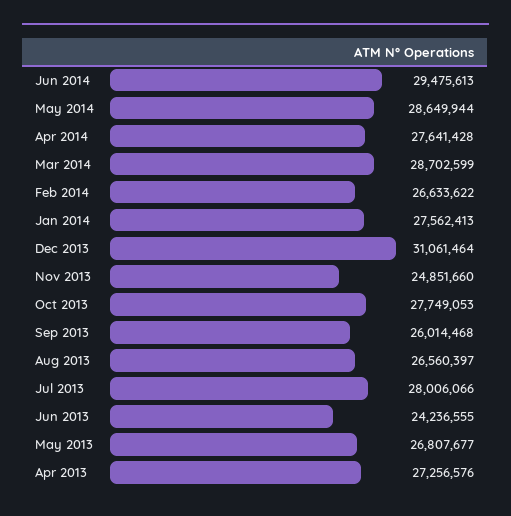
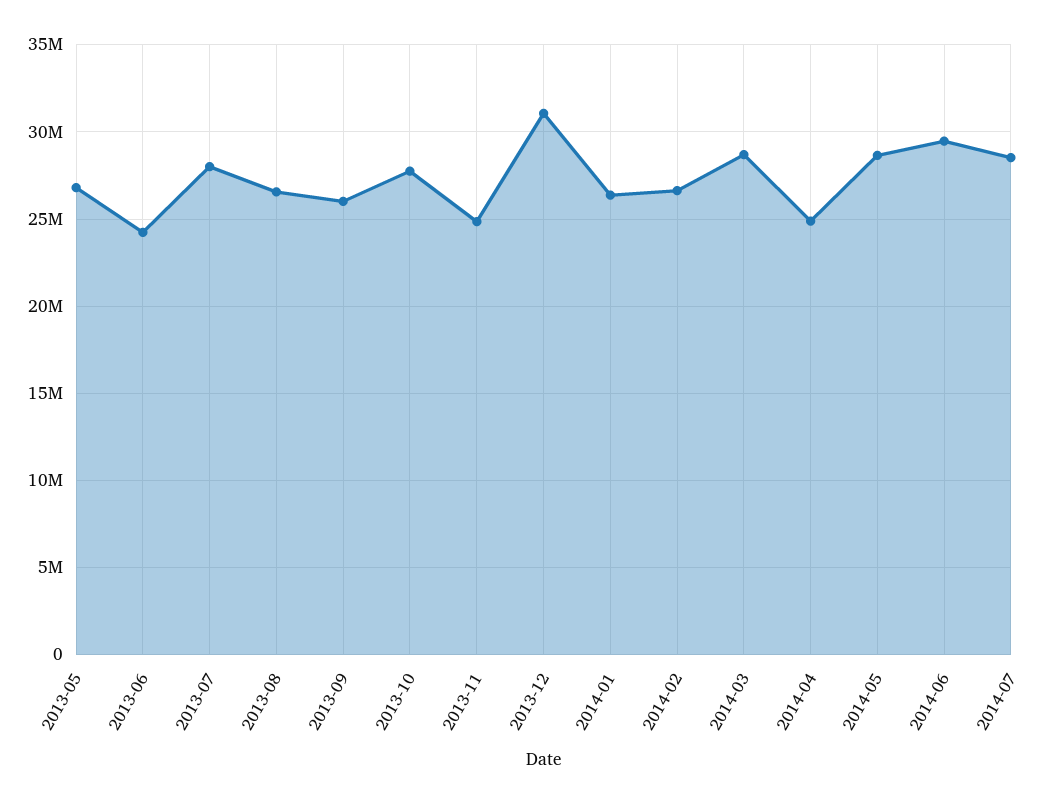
Apr 2014: 27641428 -> 25000000
Jan 2014: 27562413 -> 26500000
Apr 2013: 27256576 -> none
2014-07: none -> 28500000

